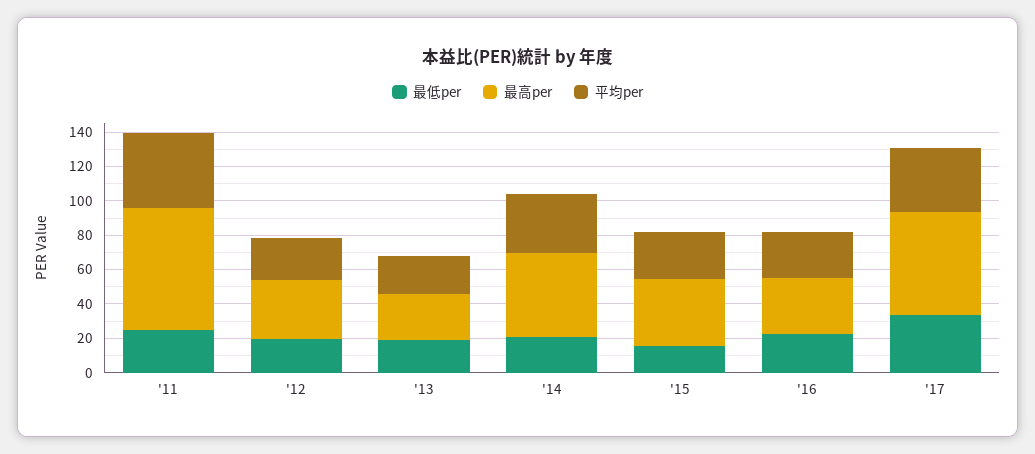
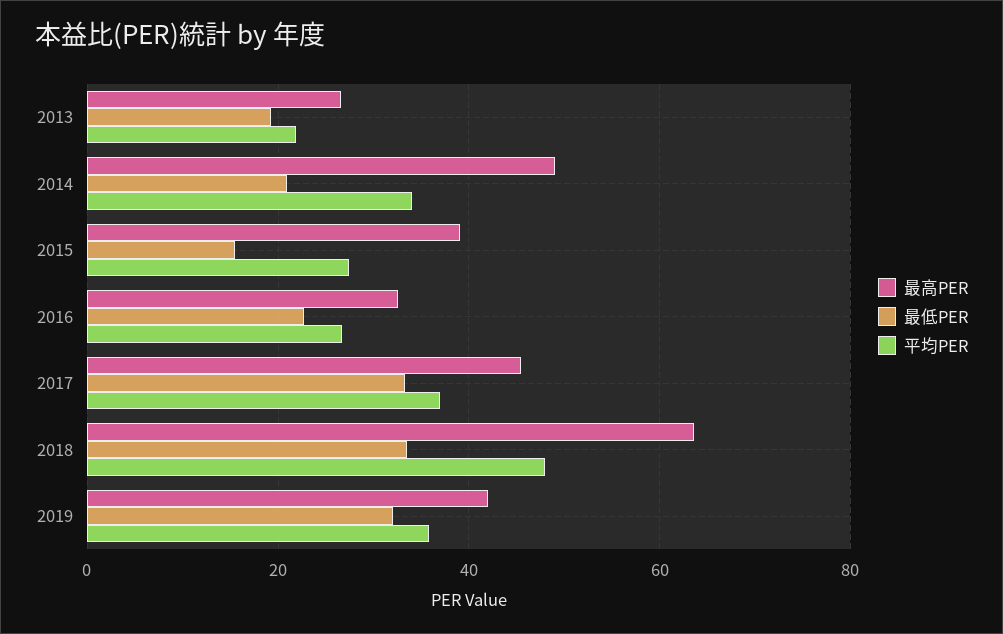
最低per, '11: 25 -> none
最高per, '11: 70 -> none
平均per, '11: 45 -> none
最低per, '12: 20 -> none
最高per, '12: 35 -> none
平均per, '12: 25 -> none
最高per, '17: 60 -> 46
最高per, 2018: none -> 64
最低per, 2018: none -> 34
平均per, 2018: none -> 48
最高per, 2019: none -> 42
最低per, 2019: none -> 32
平均per, 2019: none -> 36

